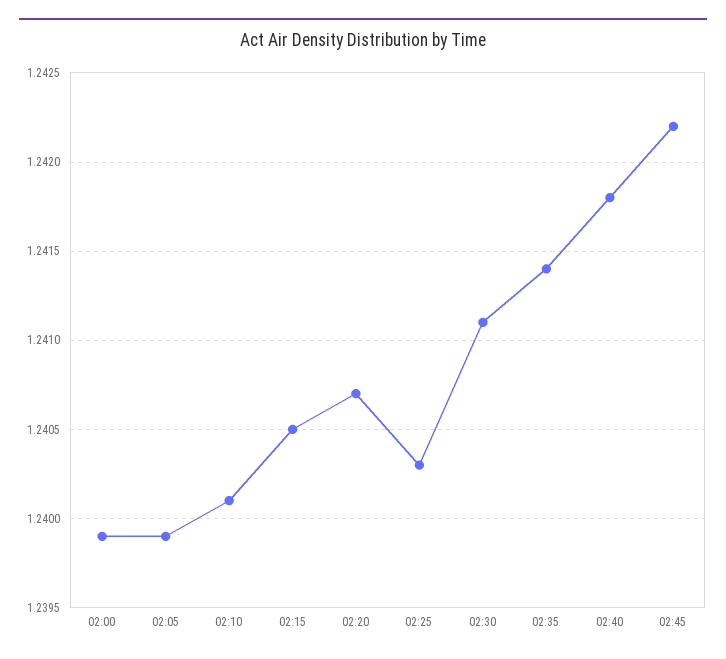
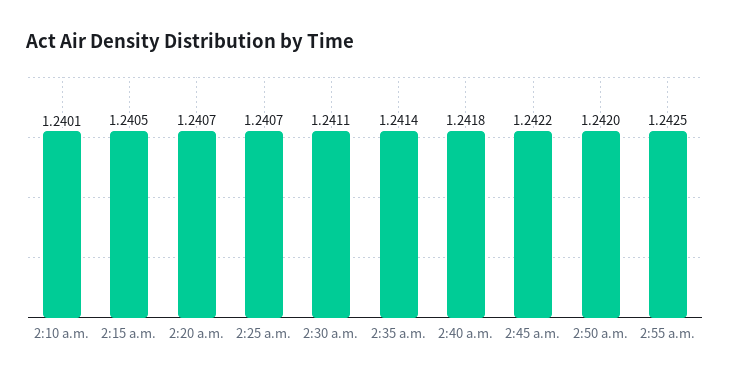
02:00: 1.2399 -> none
02:05: 1.2399 -> none
02:25: 1.2403 -> 1.2407
2:50 a.m.: none -> 1.242
2:55 a.m.: none -> 1.2425

